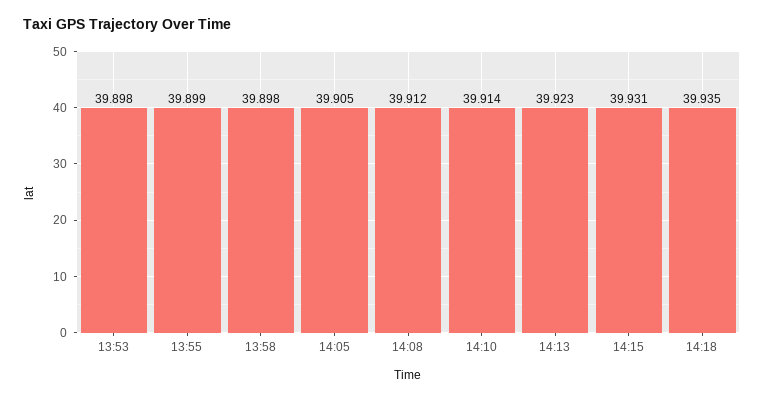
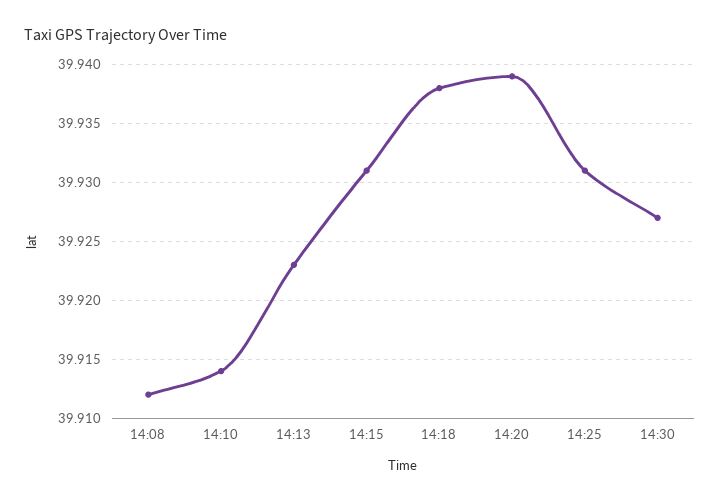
13:53: 39.898 -> none
13:55: 39.899 -> none
13:58: 39.898 -> none
14:05: 39.905 -> none
14:18: 39.935 -> 39.938
14:20: none -> 39.939
14:25: none -> 39.931
14:30: none -> 39.927

